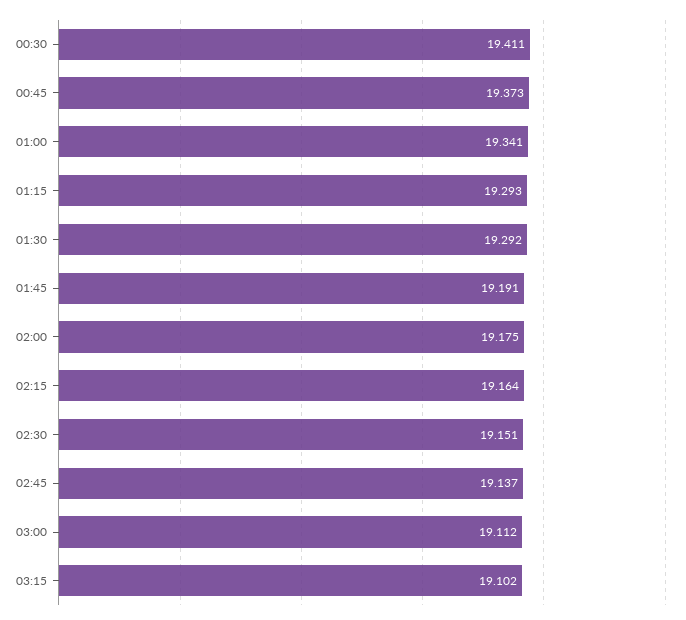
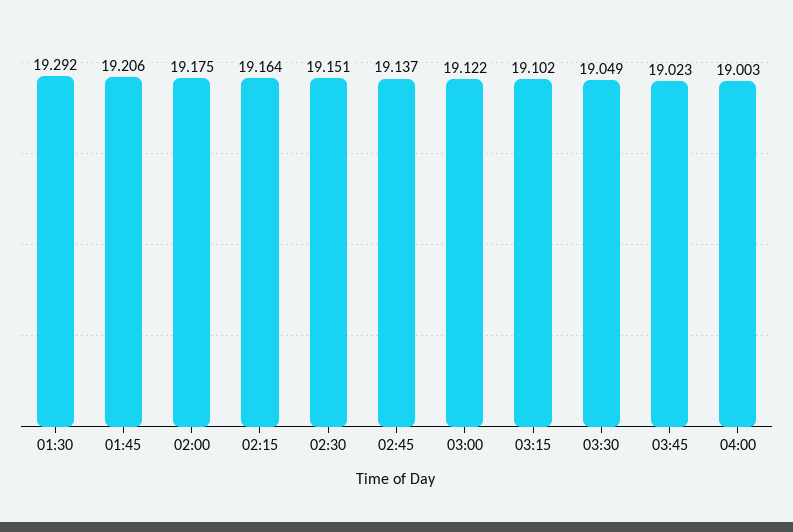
00:30: 19.411 -> none
00:45: 19.373 -> none
01:00: 19.341 -> none
01:15: 19.293 -> none
01:45: 19.191 -> 19.206
03:00: 19.112 -> 19.122
03:30: none -> 19.049
03:45: none -> 19.023
04:00: none -> 19.003

